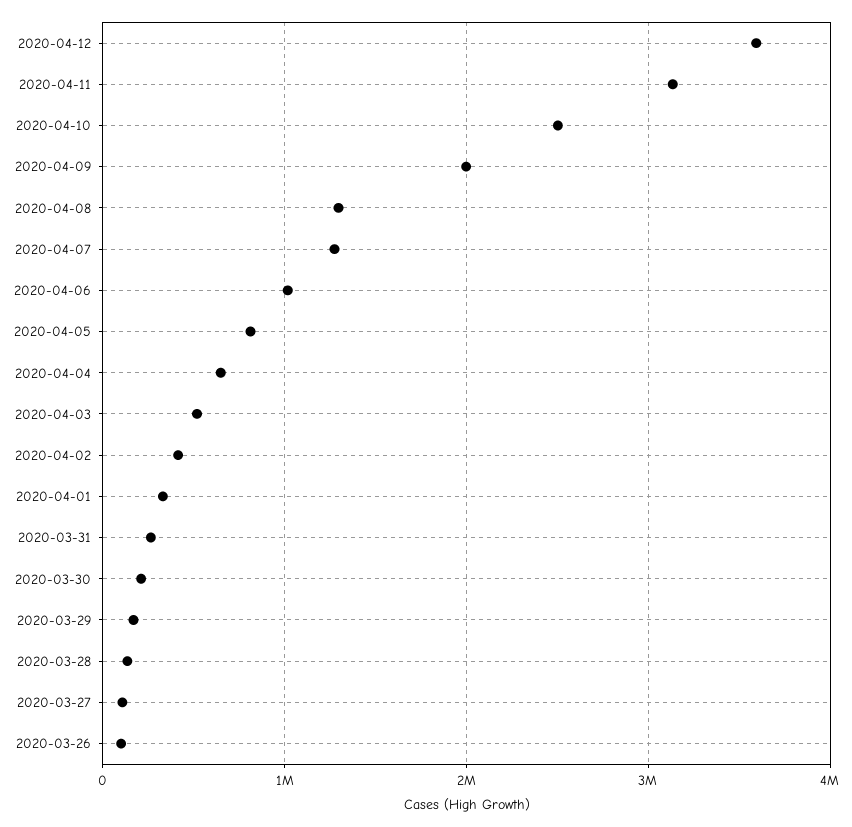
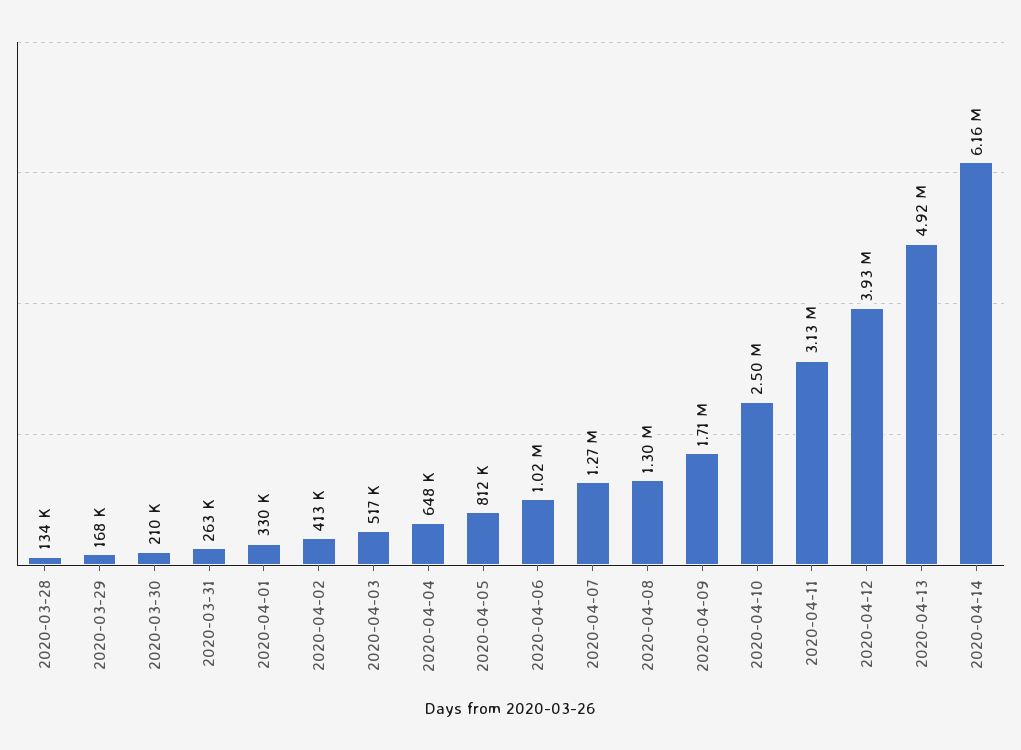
2020-04-12: 3600000 -> 3930000
2020-04-09: 2000000 -> 1710000
2020-03-27: 100000 -> none
2020-03-26: 100000 -> none
2020-04-13: none -> 4920000
2020-04-14: none -> 6160000

